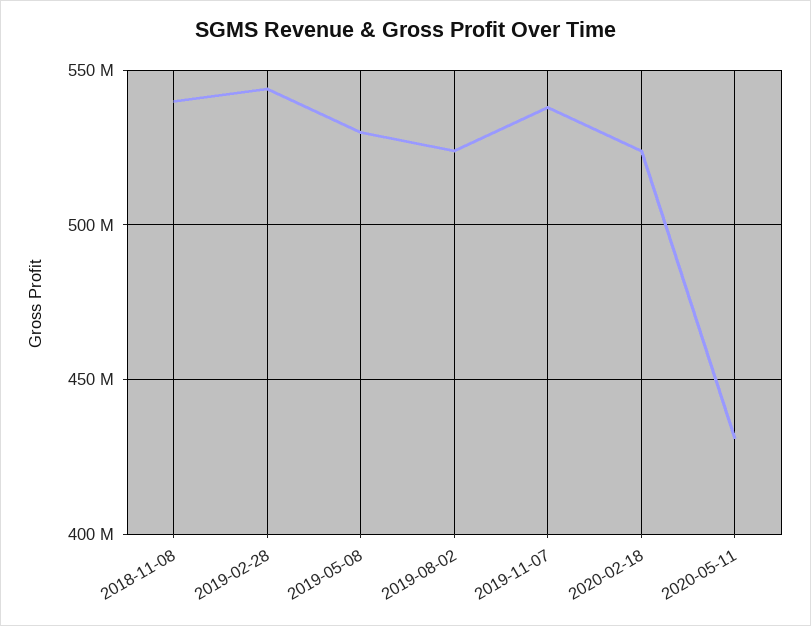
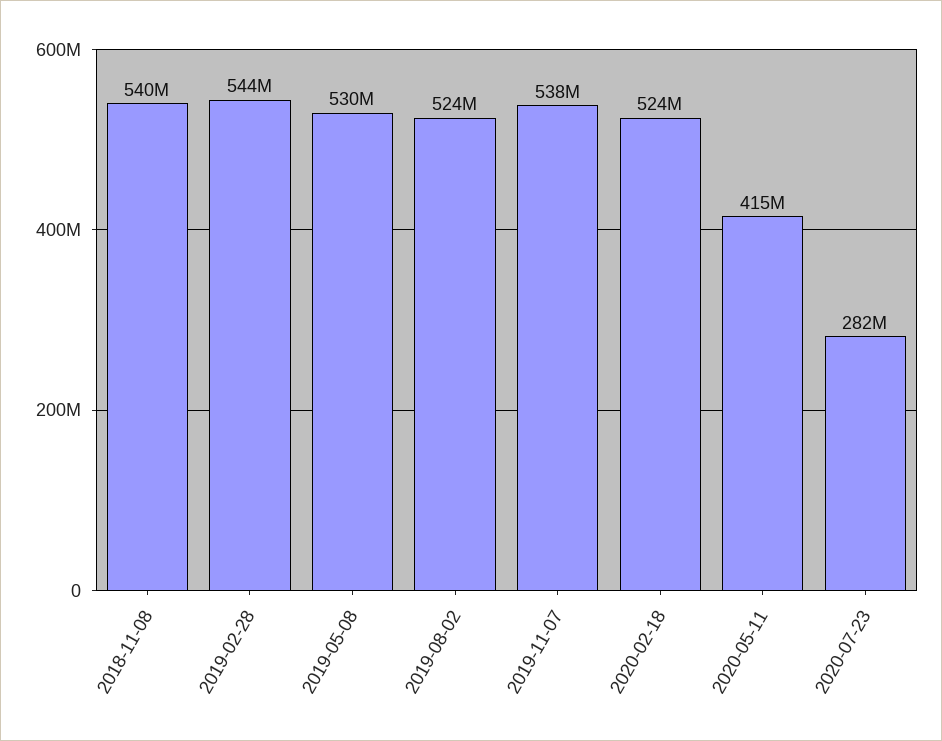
2020-05-11: 430000000 -> 415000000
2020-07-23: none -> 282000000

